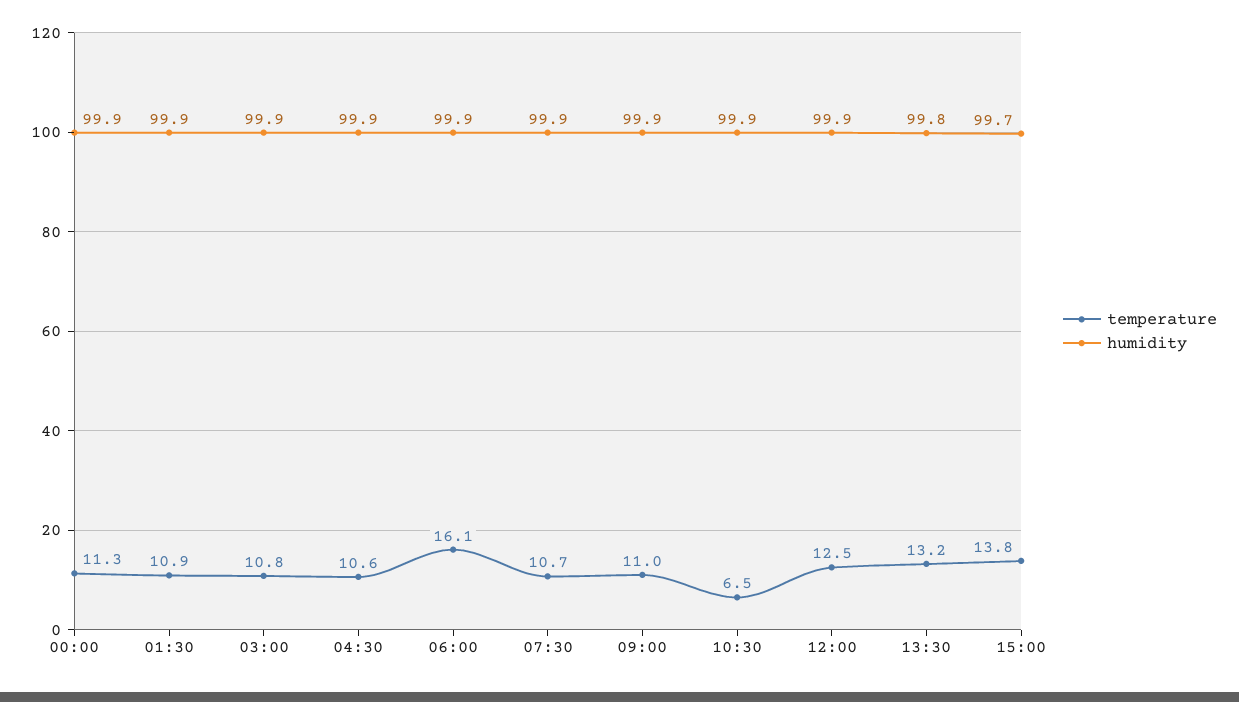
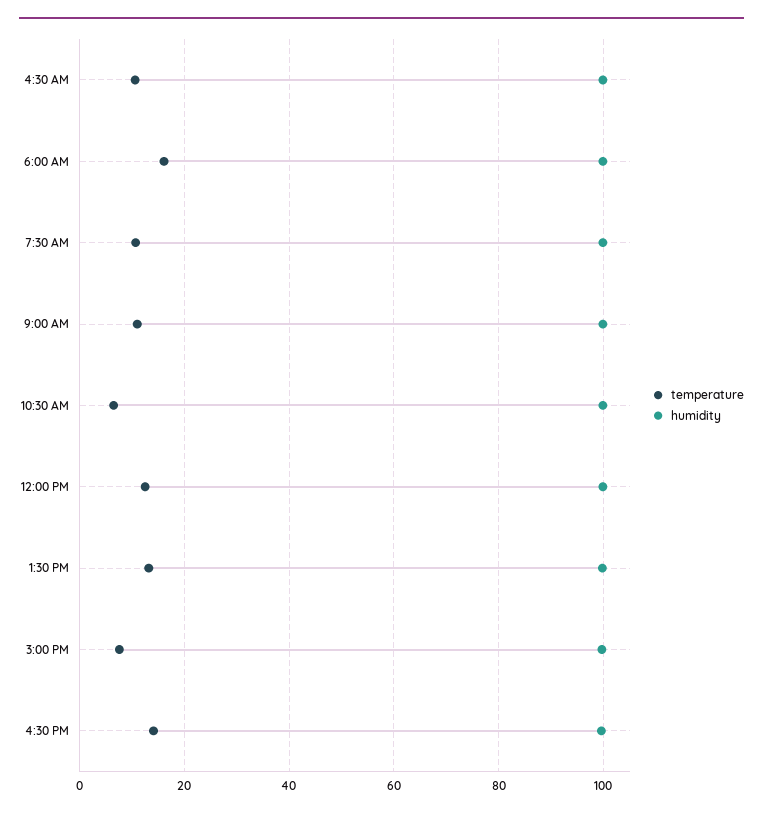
temperature, 00:00: 11.3 -> none
humidity, 00:00: 99.9 -> none
temperature, 01:30: 10.9 -> none
humidity, 01:30: 99.9 -> none
temperature, 03:00: 10.8 -> none
humidity, 03:00: 99.9 -> none
temperature, 15:00: 13.8 -> 8
temperature, 4:30 PM: none -> 14
humidity, 4:30 PM: none -> 100

